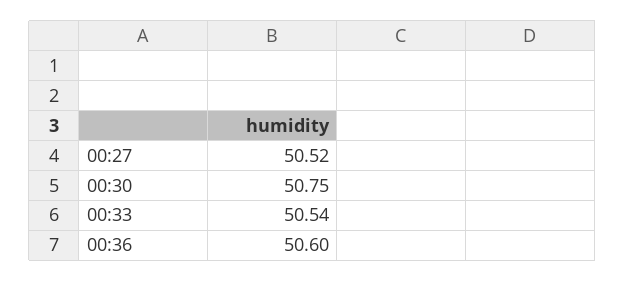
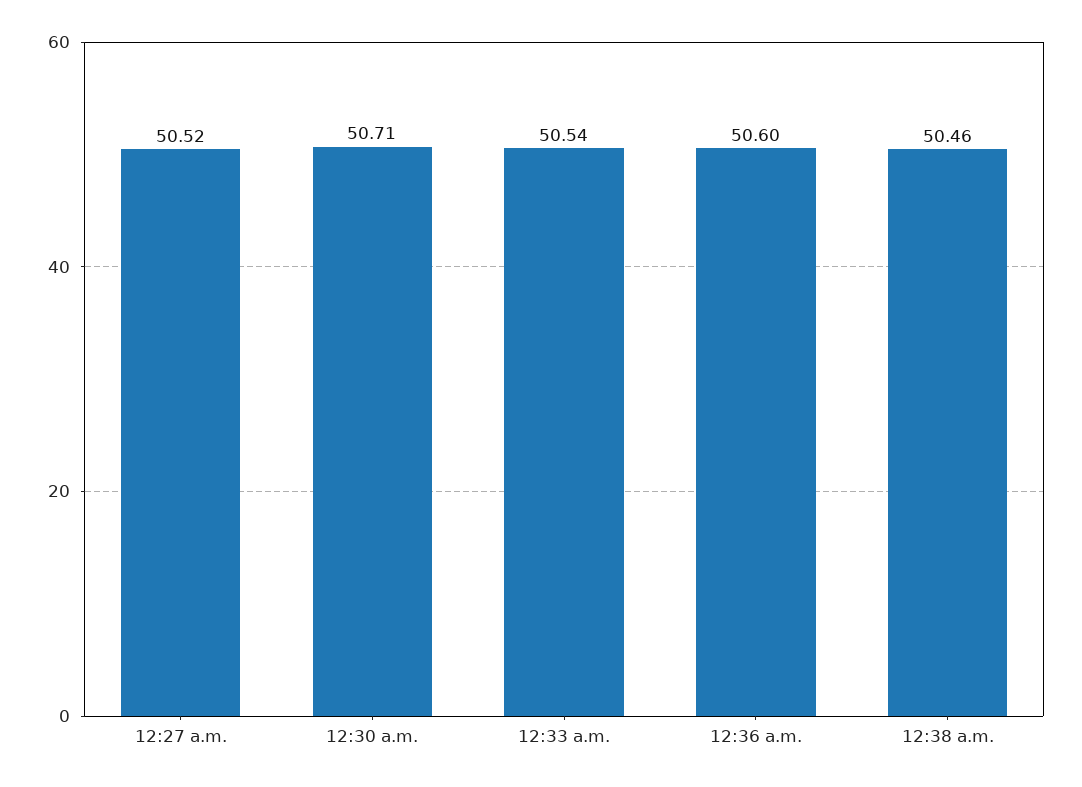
00:30: 50.75 -> 50.71
12:38 a.m.: none -> 50.46

